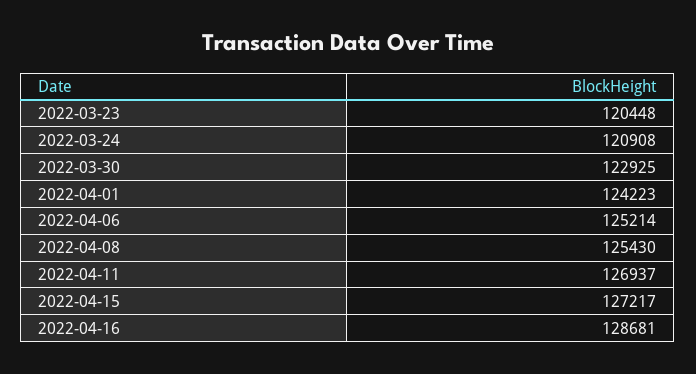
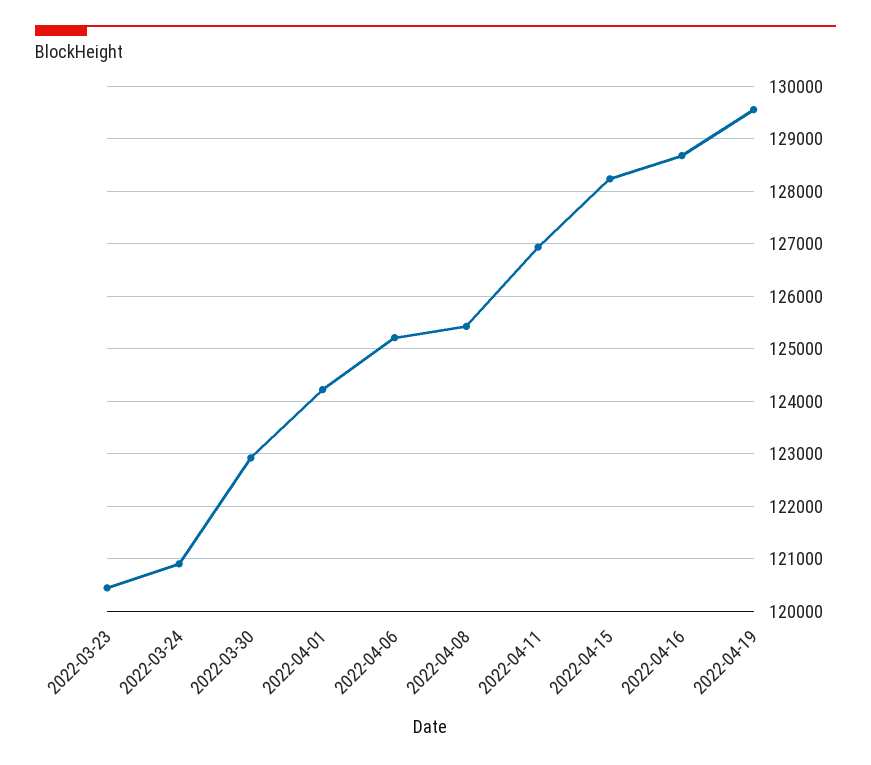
2022-04-15: 127217 -> 128200
2022-04-19: none -> 129600

